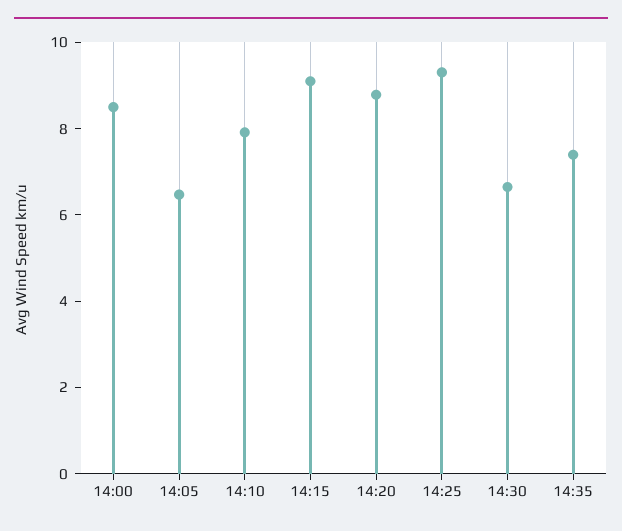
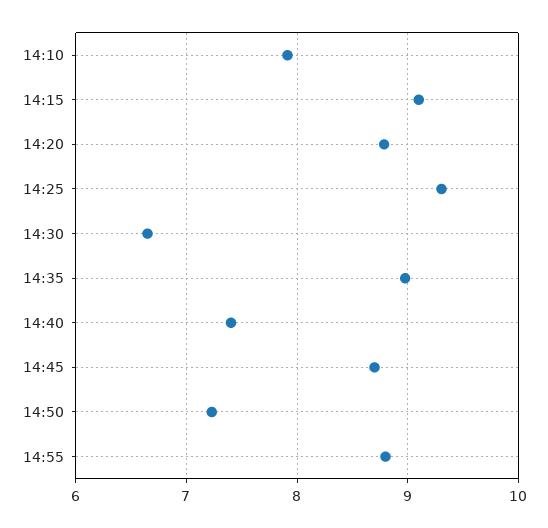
14:00: 8.5 -> none
14:05: 6.5 -> none
14:35: 7.5 -> 9
14:40: none -> 7.4
14:45: none -> 8.7
14:50: none -> 7.2
14:55: none -> 8.8

